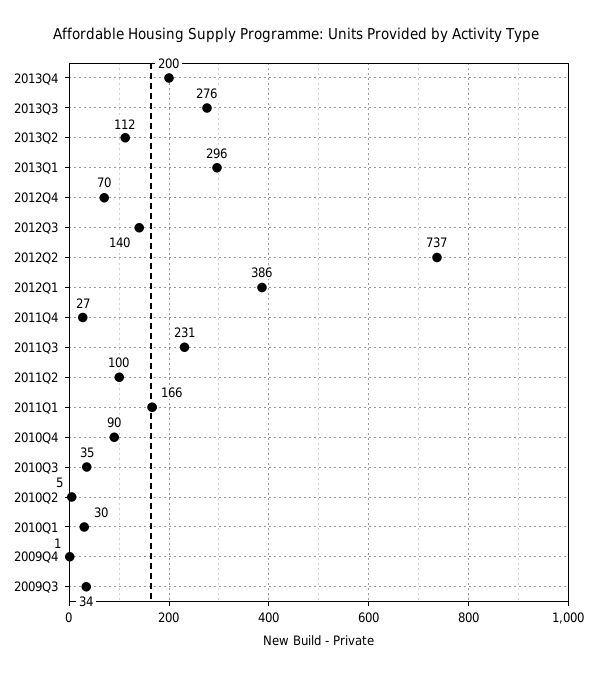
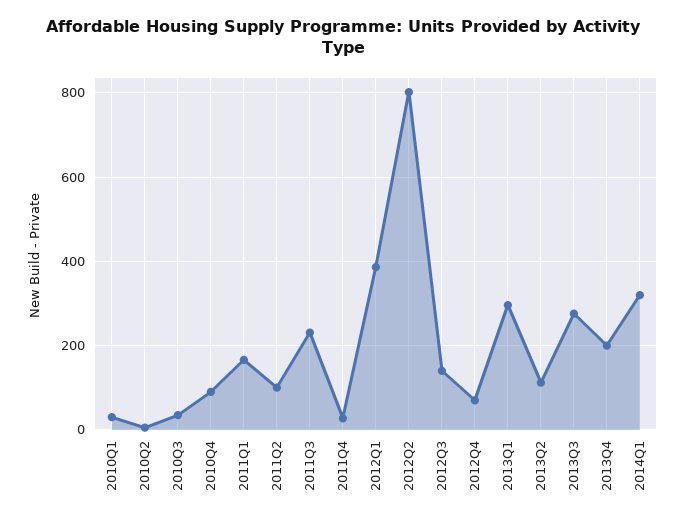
2012Q2: 737 -> 800
2009Q4: 1 -> none
2009Q3: 34 -> none
2014Q1: none -> 320

